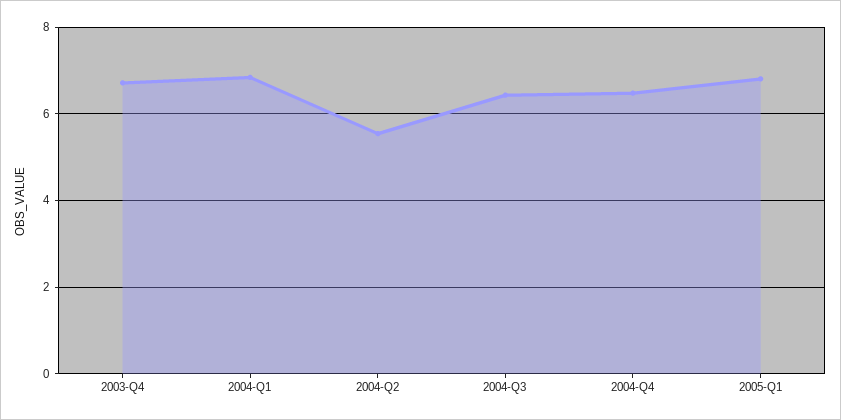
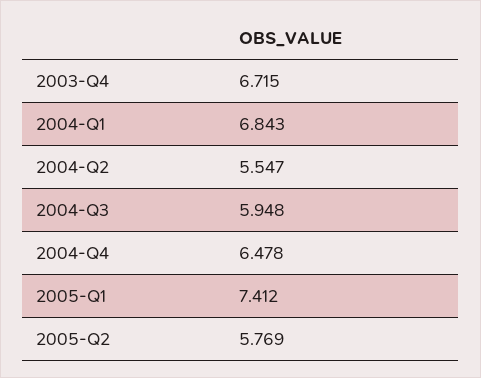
2004-Q3: 6.4 -> 5.948
2005-Q1: 6.8 -> 7.412
2005-Q2: none -> 5.769

